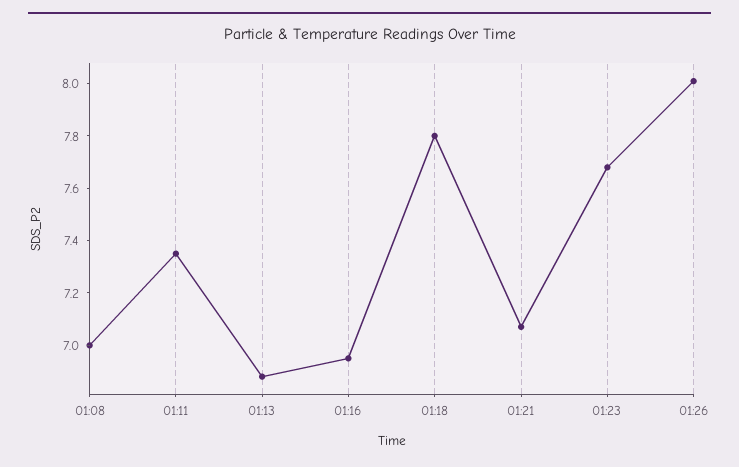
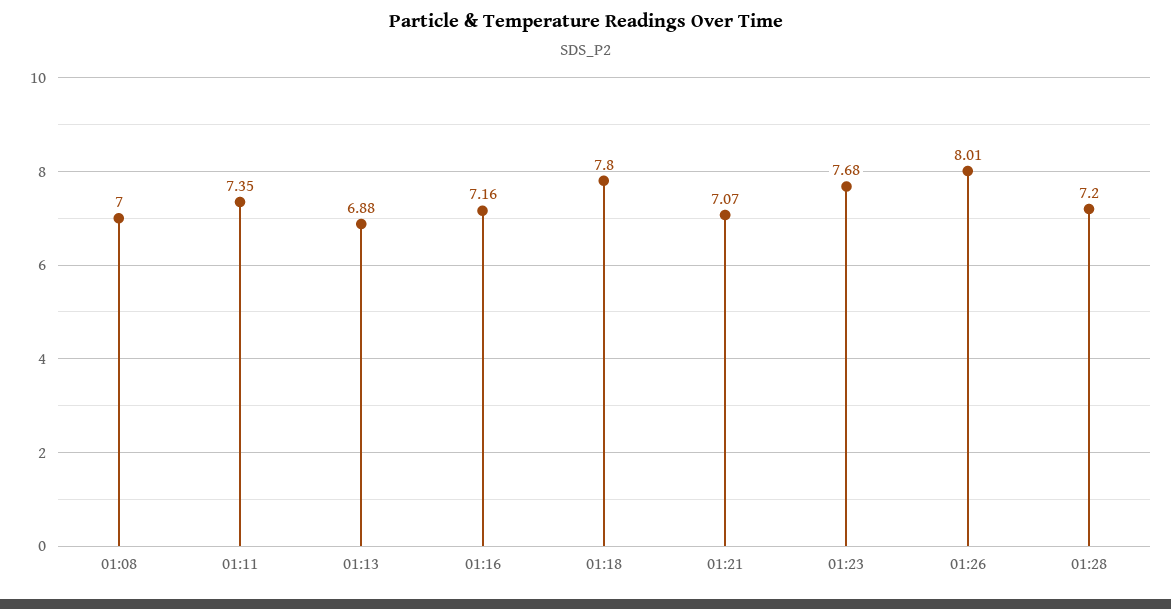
01:16: 6.95 -> 7.16
01:28: none -> 7.2

